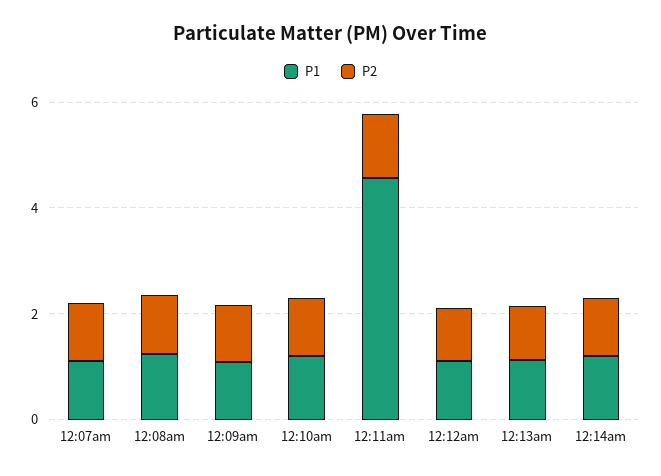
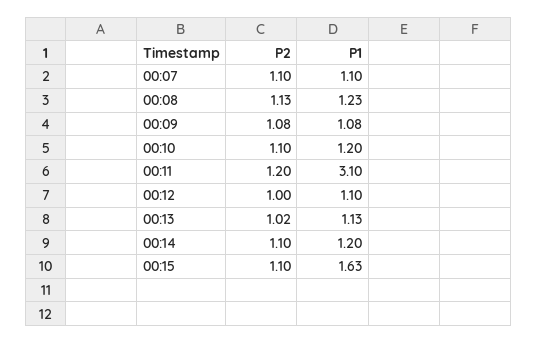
P1, 12:11am: 4.5 -> 3.1
P2, 00:15: none -> 1.1
P1, 00:15: none -> 1.63

